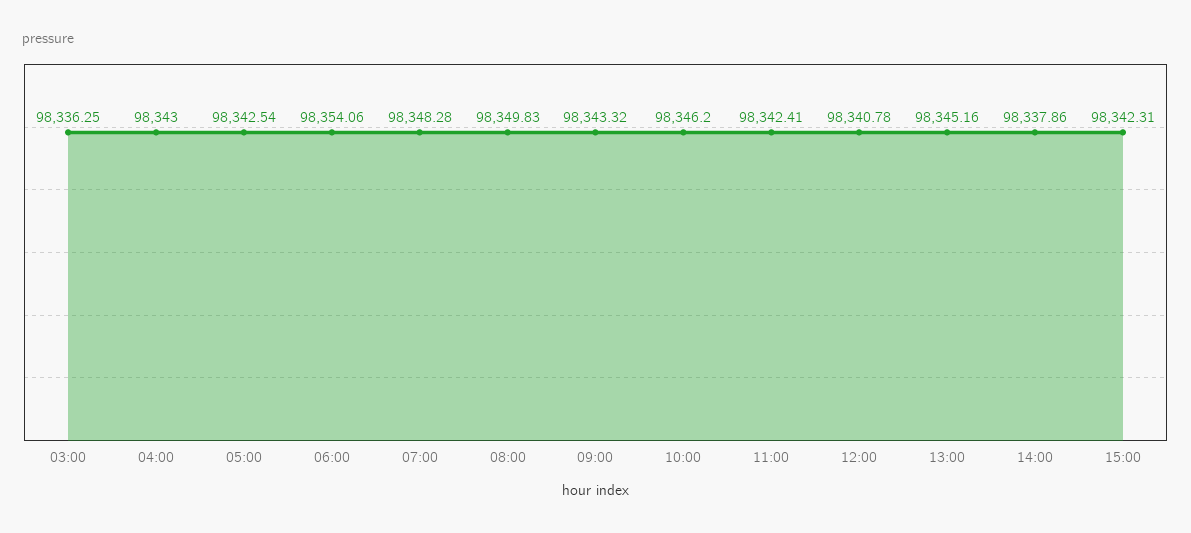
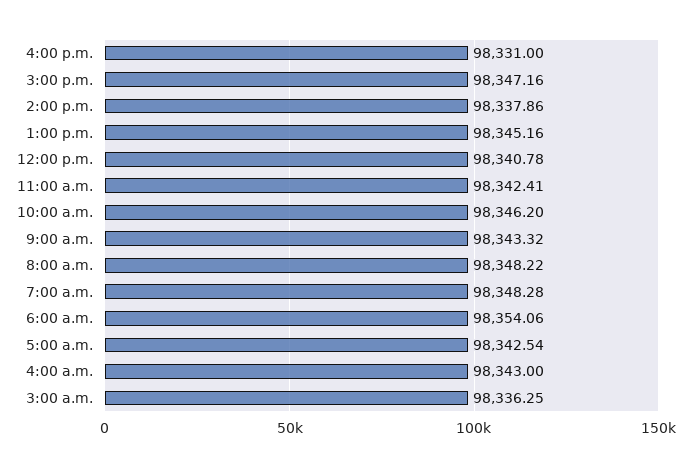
08:00: 98349.83 -> 98348.22
15:00: 98342.31 -> 98347.16
4:00 p.m.: none -> 98331

